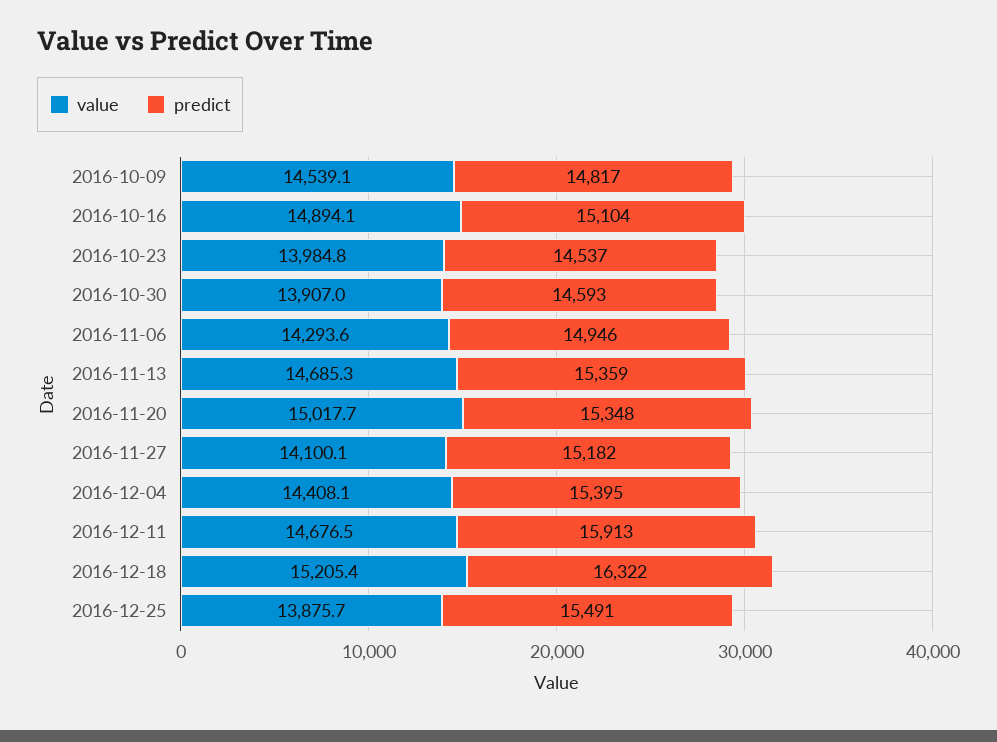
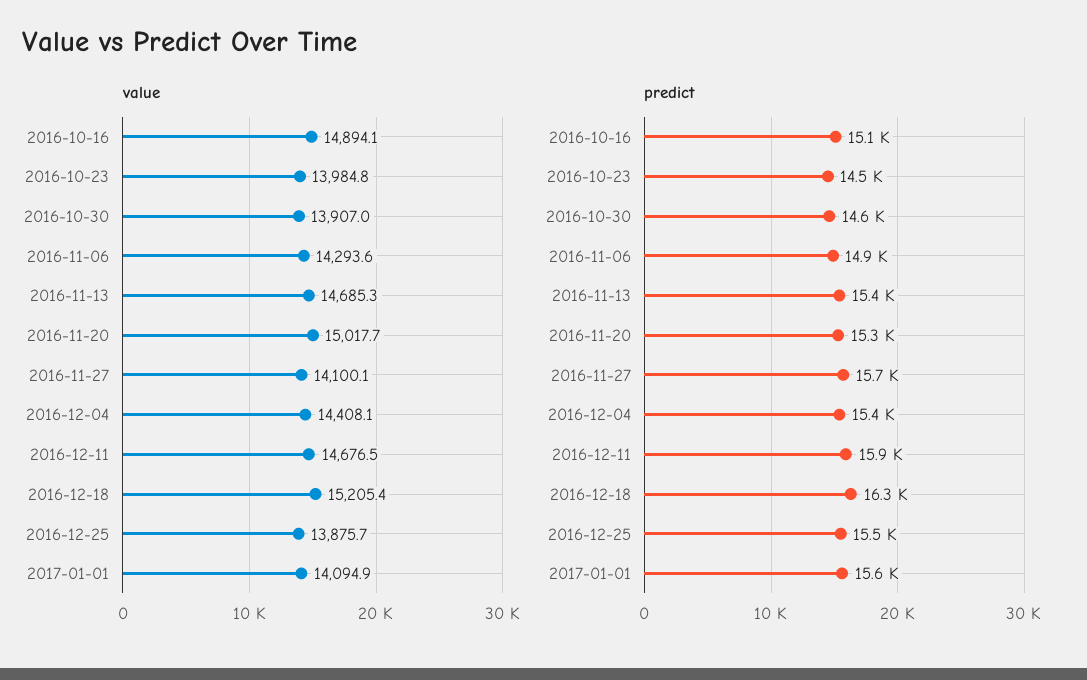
value, 2016-10-09: 14539.1 -> none
predict, 2016-10-09: 14817 -> none
predict, 2016-11-27: 15182 -> 15700
value, 2017-01-01: none -> 14094.9
predict, 2017-01-01: none -> 15600

